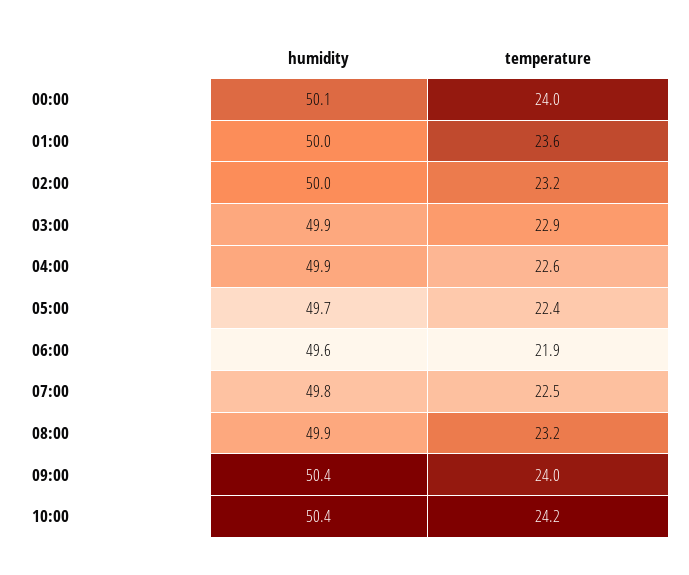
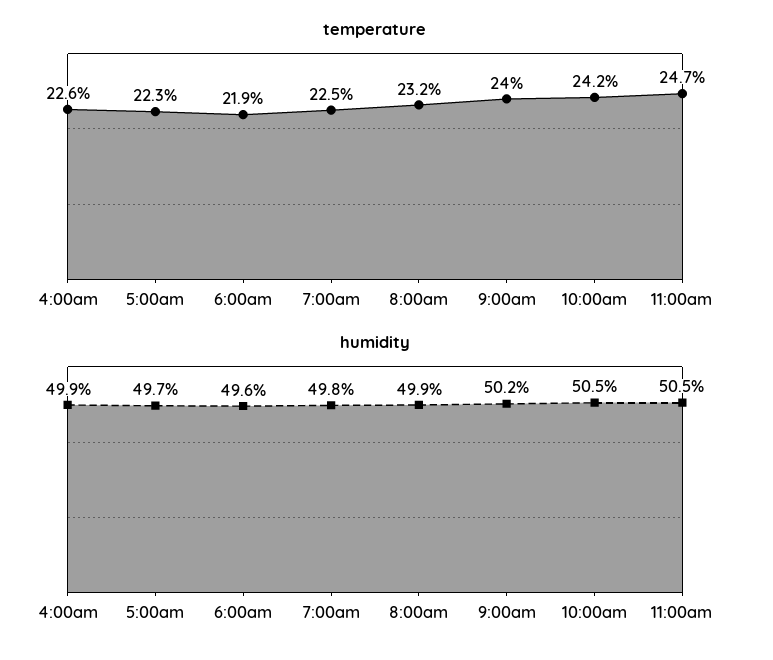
humidity, 00:00: 50.1 -> none
temperature, 00:00: 24 -> none
humidity, 01:00: 50 -> none
temperature, 01:00: 23.6 -> none
humidity, 02:00: 50 -> none
temperature, 02:00: 23.2 -> none
humidity, 03:00: 49.9 -> none
temperature, 03:00: 22.9 -> none
temperature, 05:00: 22.4 -> 22.3
humidity, 09:00: 50.4 -> 50.2
humidity, 10:00: 50.4 -> 50.5
temperature, 11:00am: none -> 24.7
humidity, 11:00am: none -> 50.5

